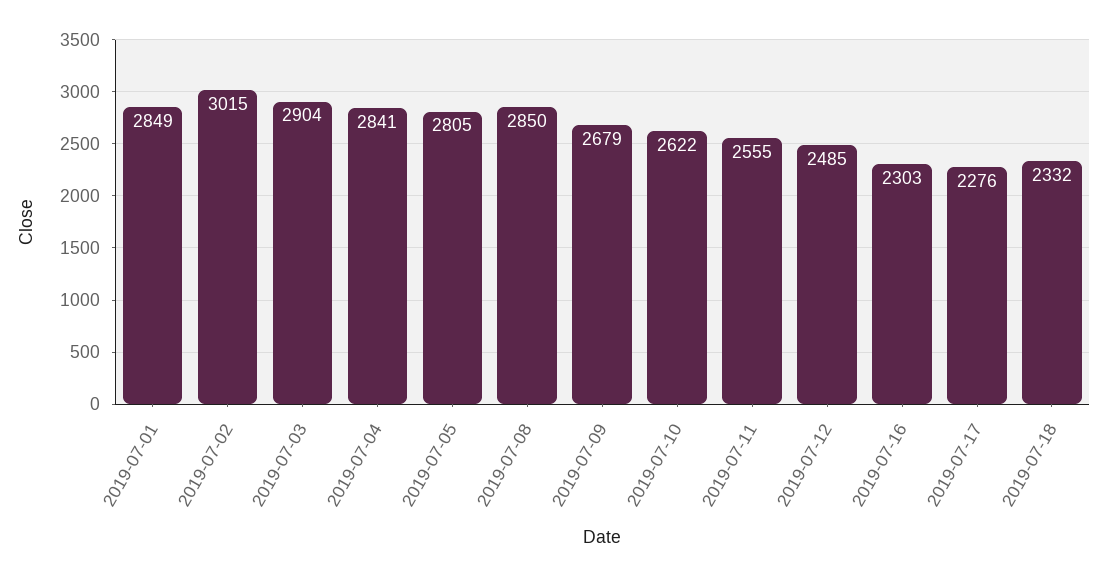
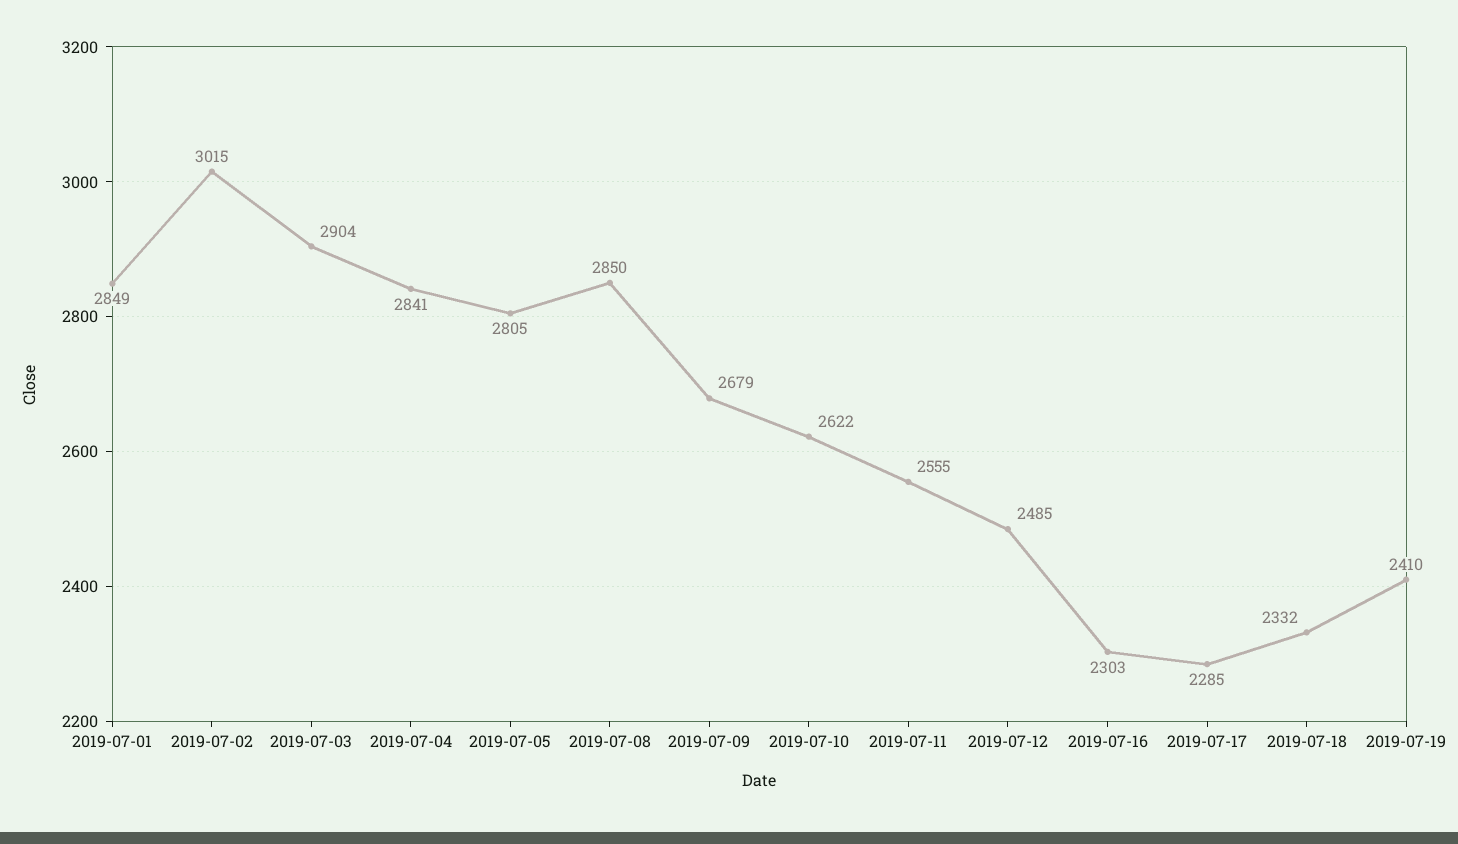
2019-07-17: 2276 -> 2285
2019-07-19: none -> 2410

